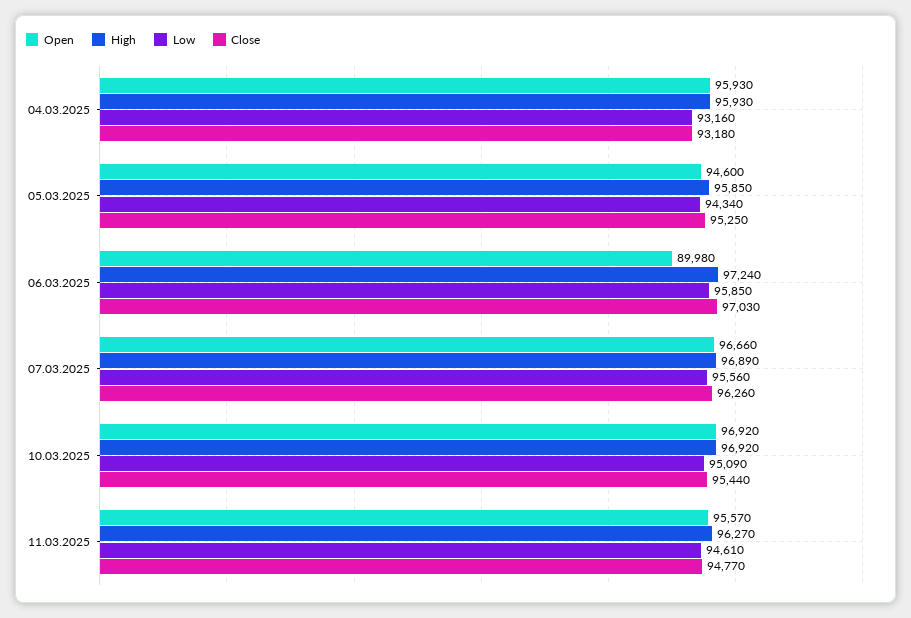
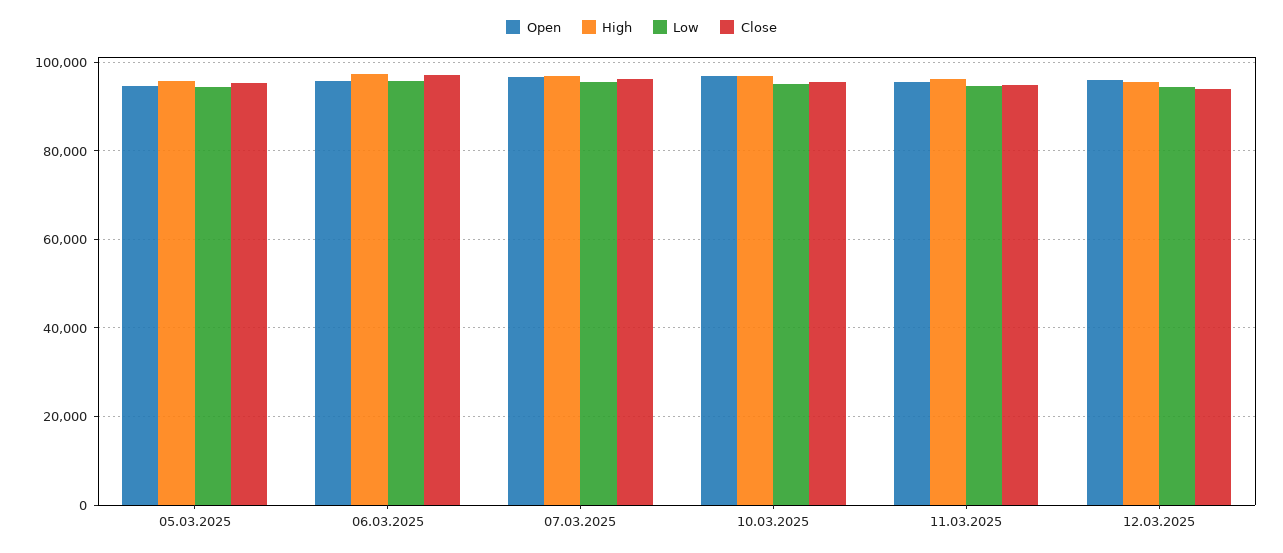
Open, 04.03.2025: 95930 -> none
High, 04.03.2025: 95930 -> none
Low, 04.03.2025: 93160 -> none
Close, 04.03.2025: 93180 -> none
Open, 06.03.2025: 89980 -> 96000
Open, 12.03.2025: none -> 96000
High, 12.03.2025: none -> 96000
Low, 12.03.2025: none -> 94000
Close, 12.03.2025: none -> 94000

